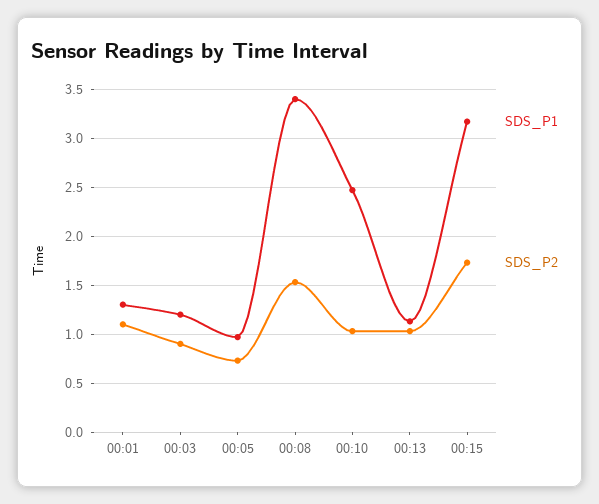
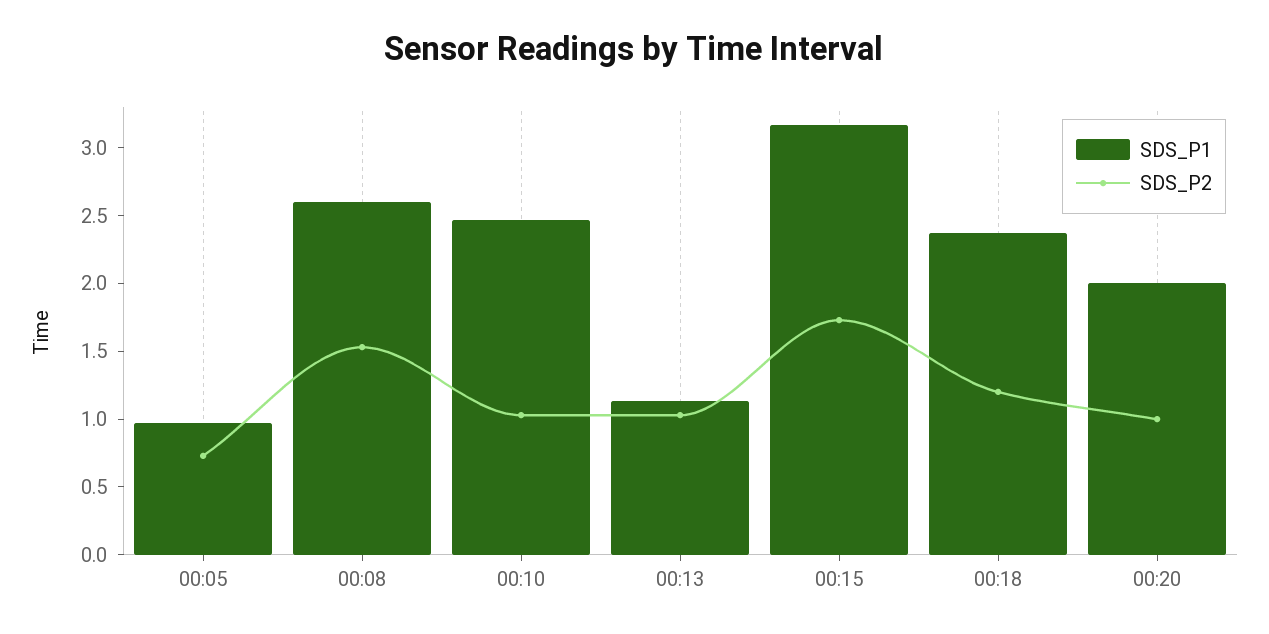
SDS_P1, 00:01: 1.3 -> none
SDS_P2, 00:01: 1.1 -> none
SDS_P1, 00:03: 1.2 -> none
SDS_P2, 00:03: 0.9 -> none
SDS_P1, 00:08: 3.4 -> 2.6
SDS_P1, 00:18: none -> 2.4
SDS_P2, 00:18: none -> 1.2
SDS_P1, 00:20: none -> 2
SDS_P2, 00:20: none -> 1

